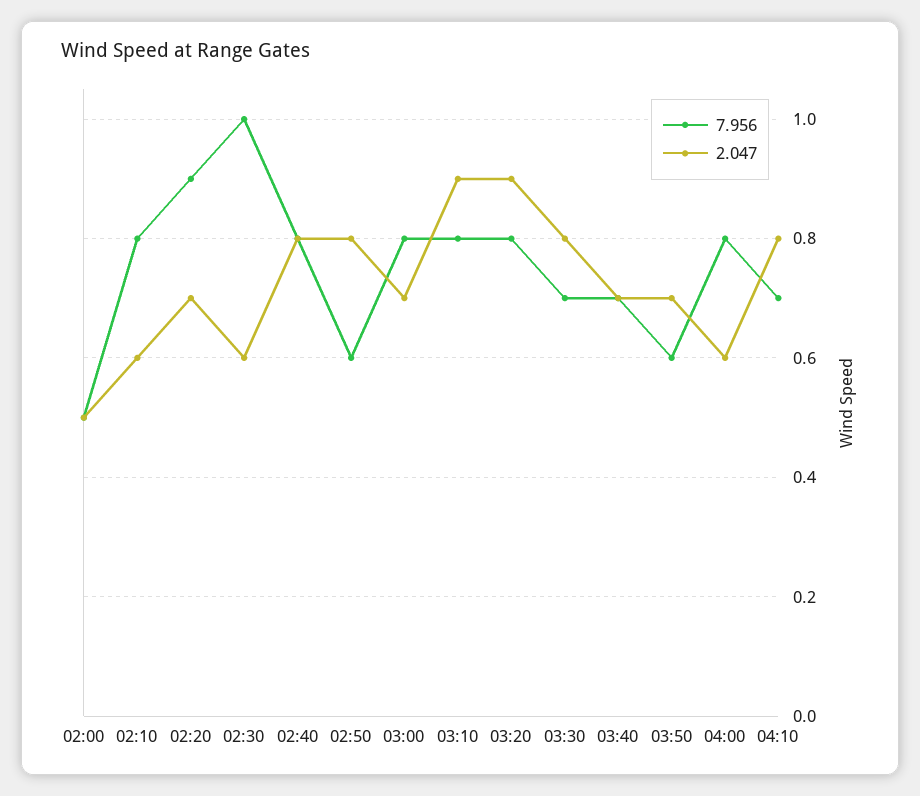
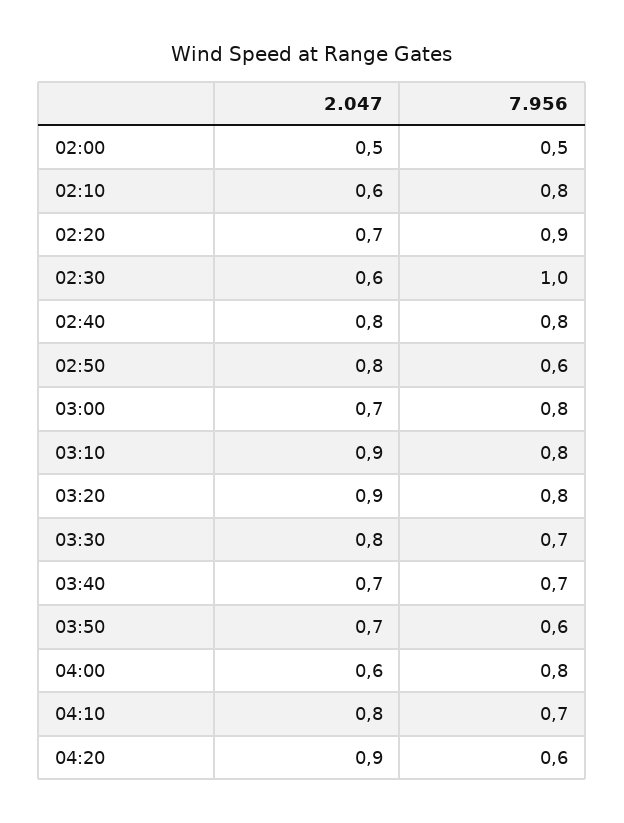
2.047, 04:20: none -> 0.9
7.956, 04:20: none -> 0.6

